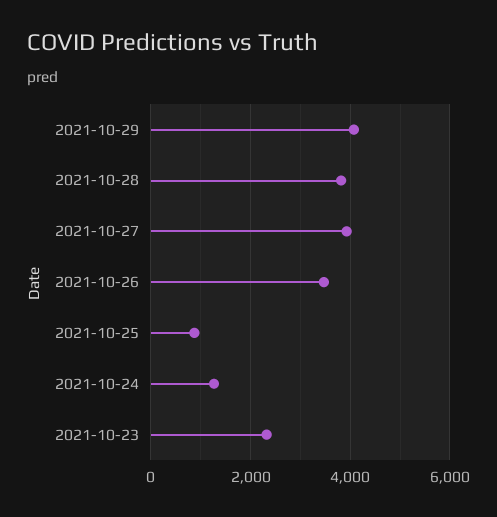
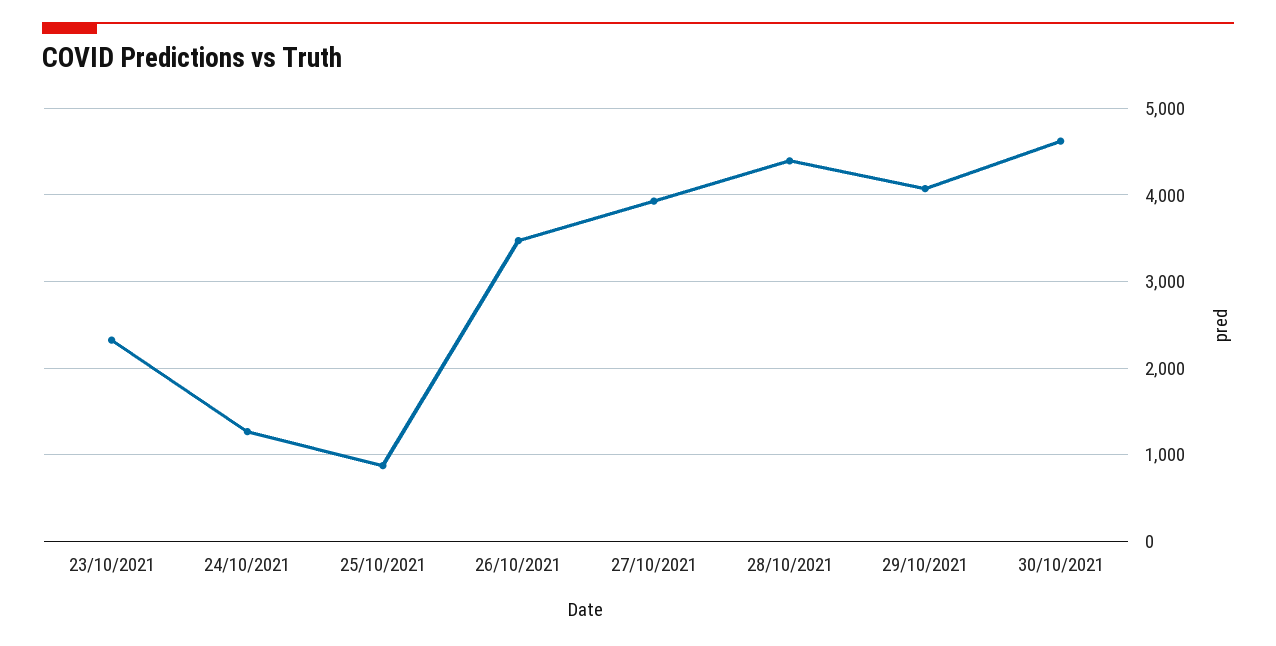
2021-10-28: 3800 -> 4400
30/10/2021: none -> 4600

